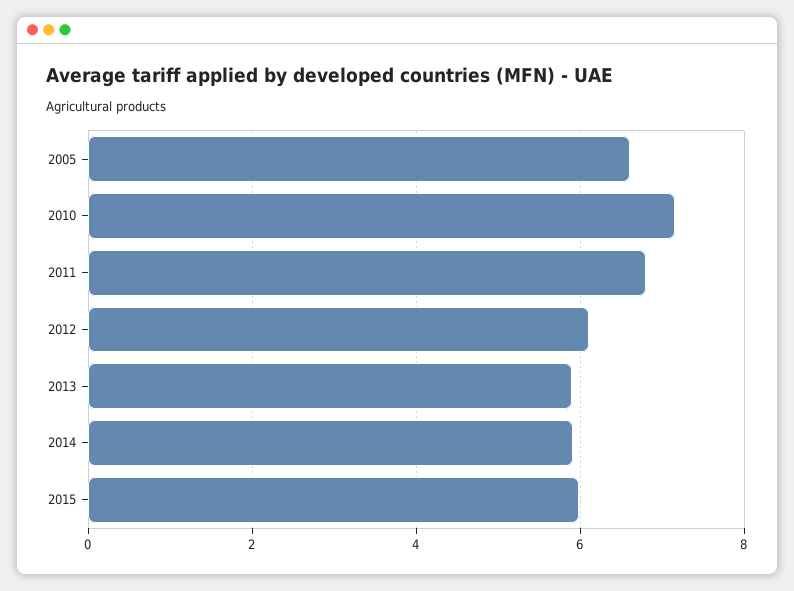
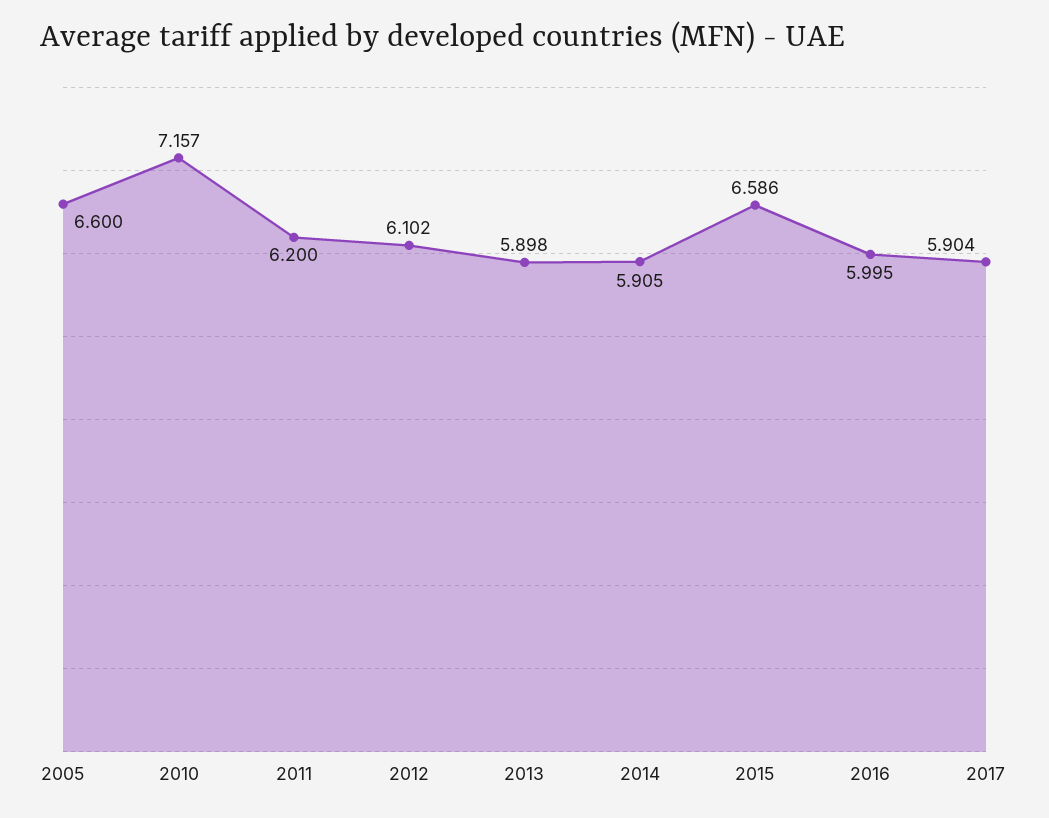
2011: 6.8 -> 6.2
2015: 6 -> 6.586
2016: none -> 5.995
2017: none -> 5.904

